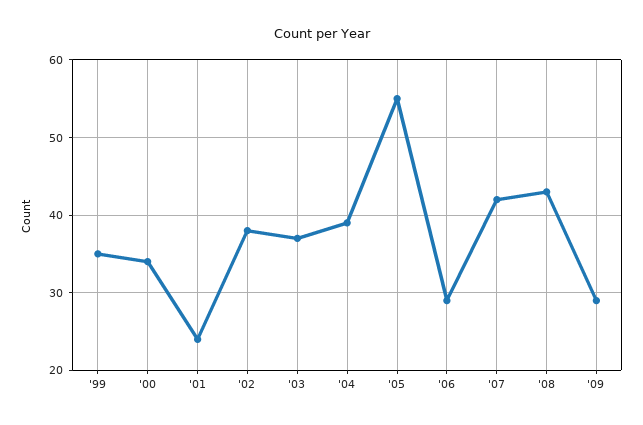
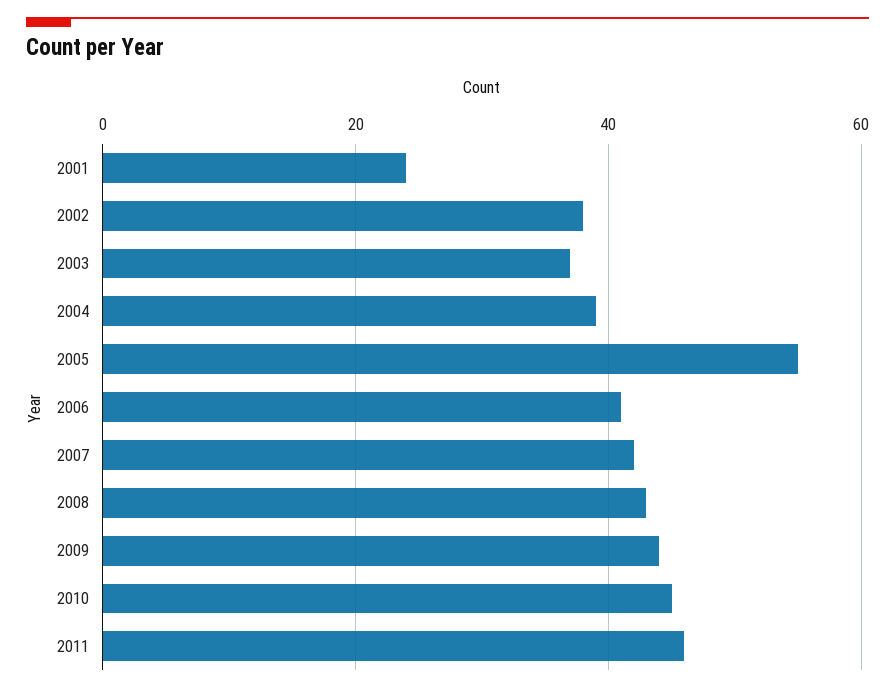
'99: 35 -> none
'00: 34 -> none
'06: 29 -> 40
'09: 29 -> 45
2010: none -> 45
2011: none -> 45

